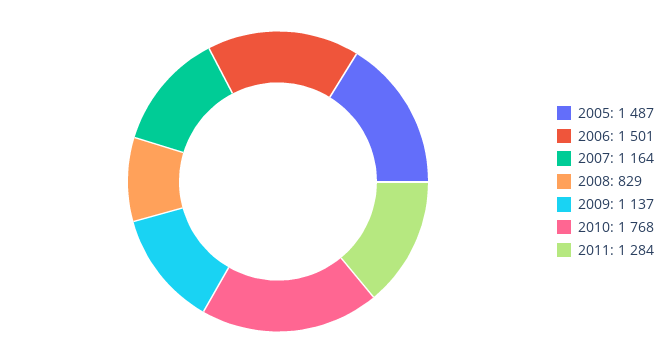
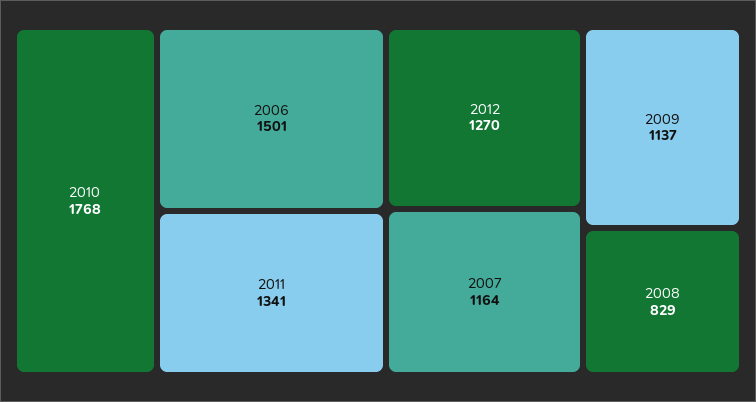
2005: 1487 -> none
2011: 1284 -> 1341
2012: none -> 1270

